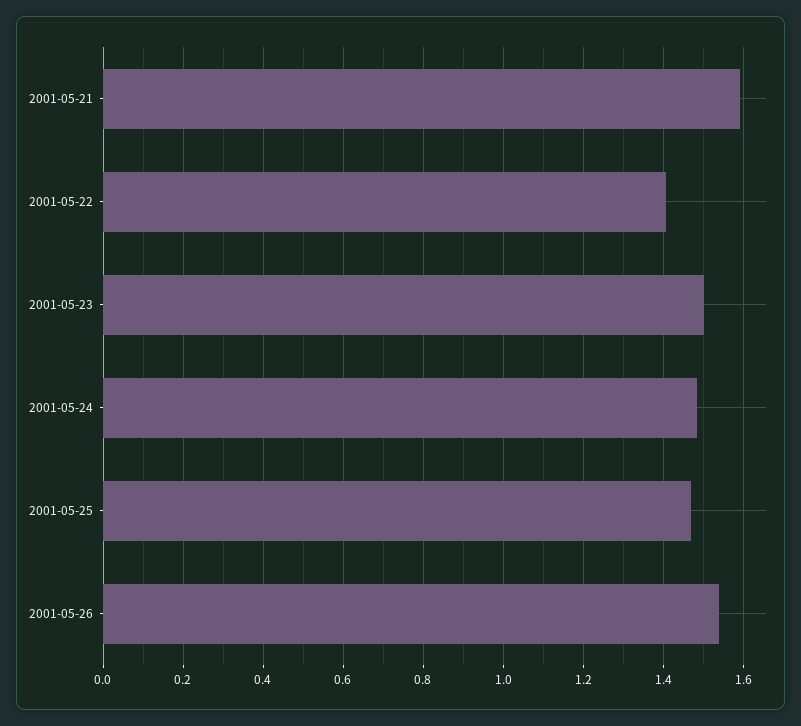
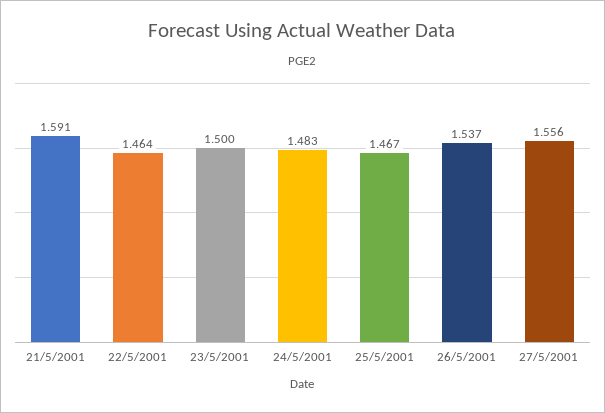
2001-05-22: 1.4 -> 1.464
27/5/2001: none -> 1.556

